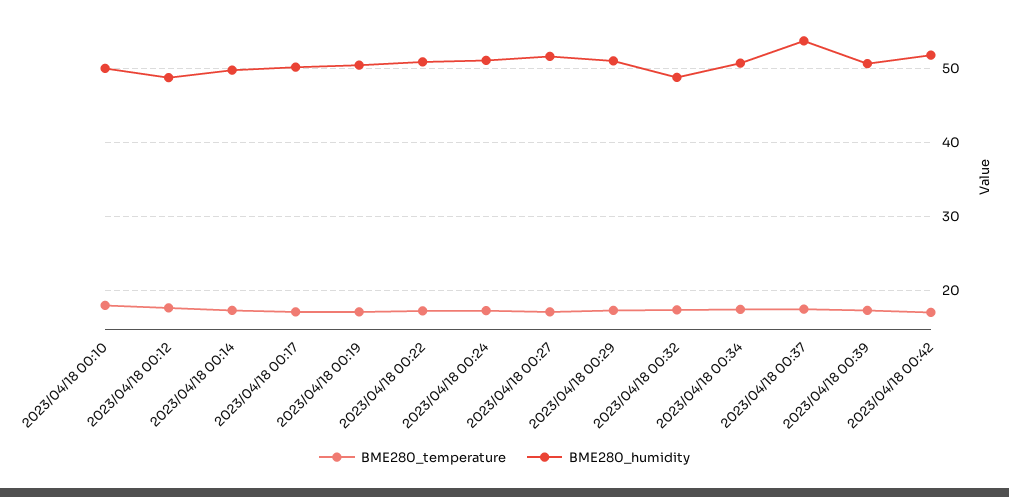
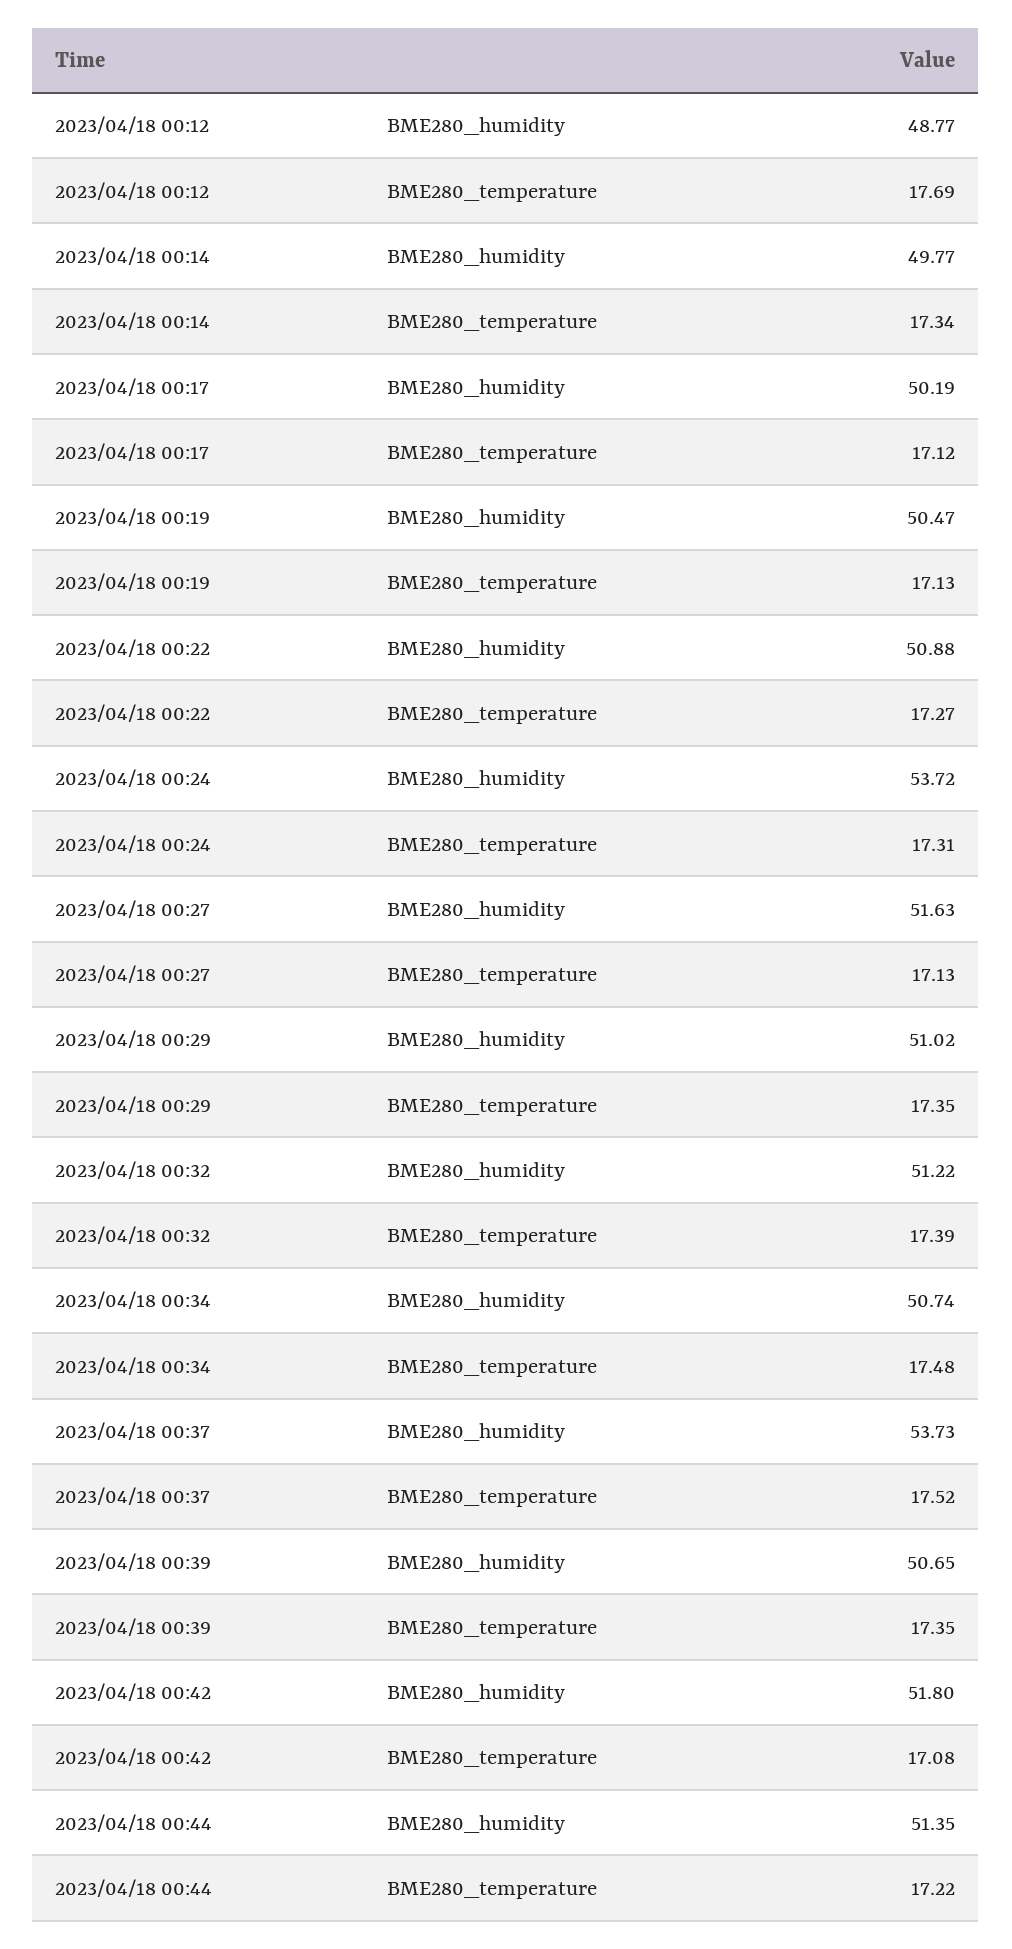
BME280_temperature, 2023/04/18 00:10: 18 -> none
BME280_humidity, 2023/04/18 00:10: 50 -> none
BME280_humidity, 2023/04/18 00:24: 51 -> 53.72
BME280_humidity, 2023/04/18 00:32: 49 -> 51.22
BME280_humidity, 2023/04/18 00:44: none -> 51.35
BME280_temperature, 2023/04/18 00:44: none -> 17.22

